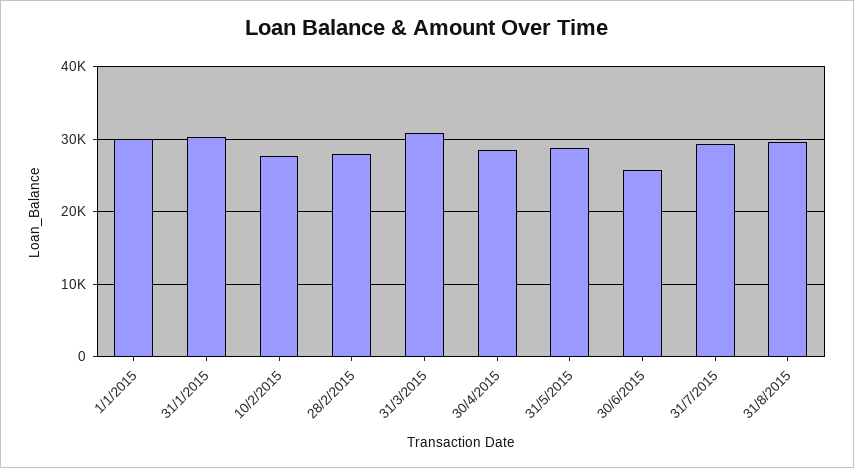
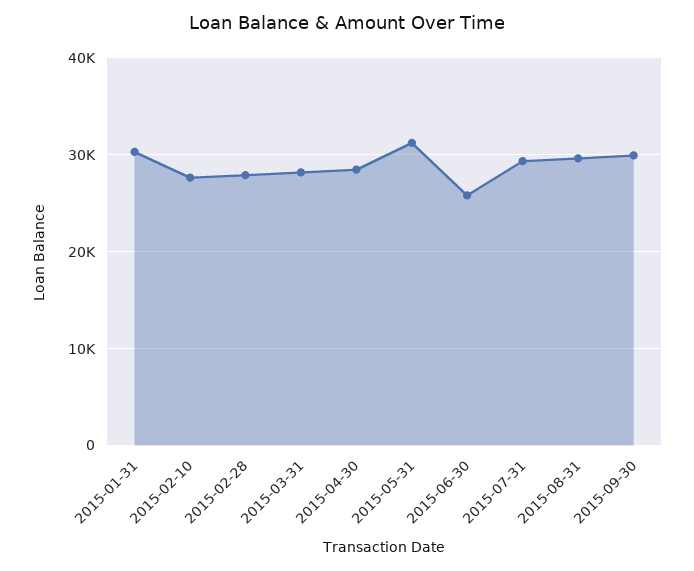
1/1/2015: 30000 -> none
31/3/2015: 31000 -> 28000
31/5/2015: 29000 -> 31000
2015-09-30: none -> 30000

